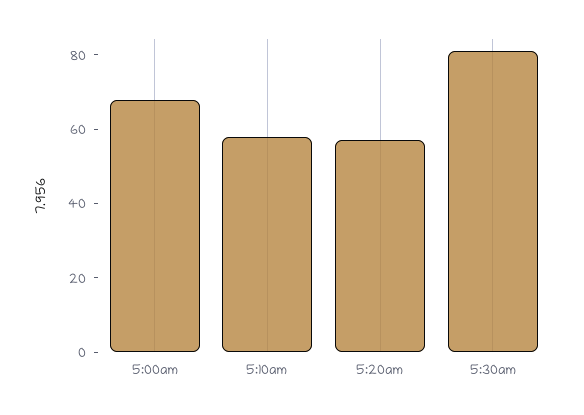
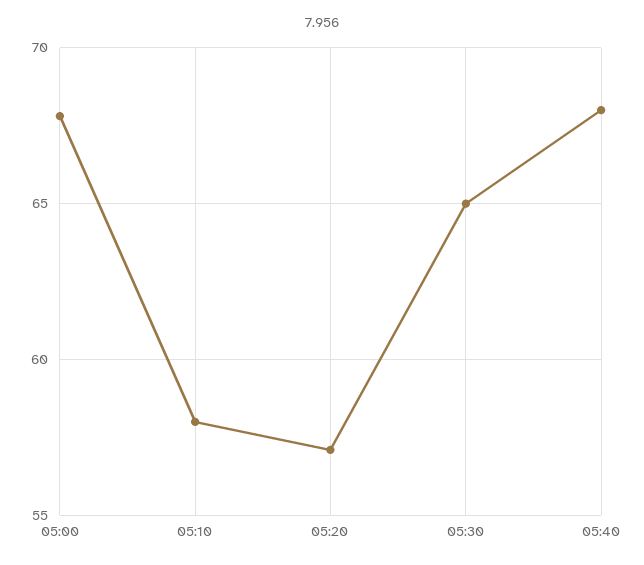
5:30am: 80 -> 65
05:40: none -> 68

